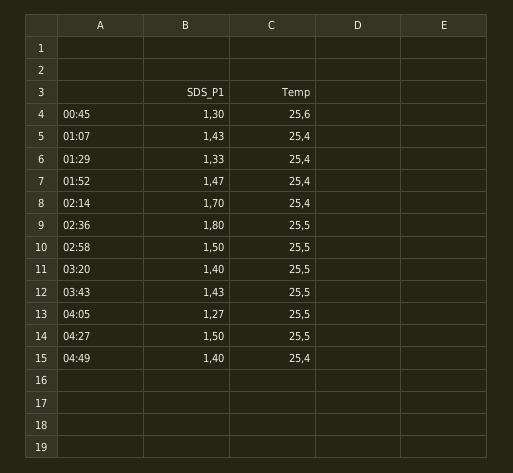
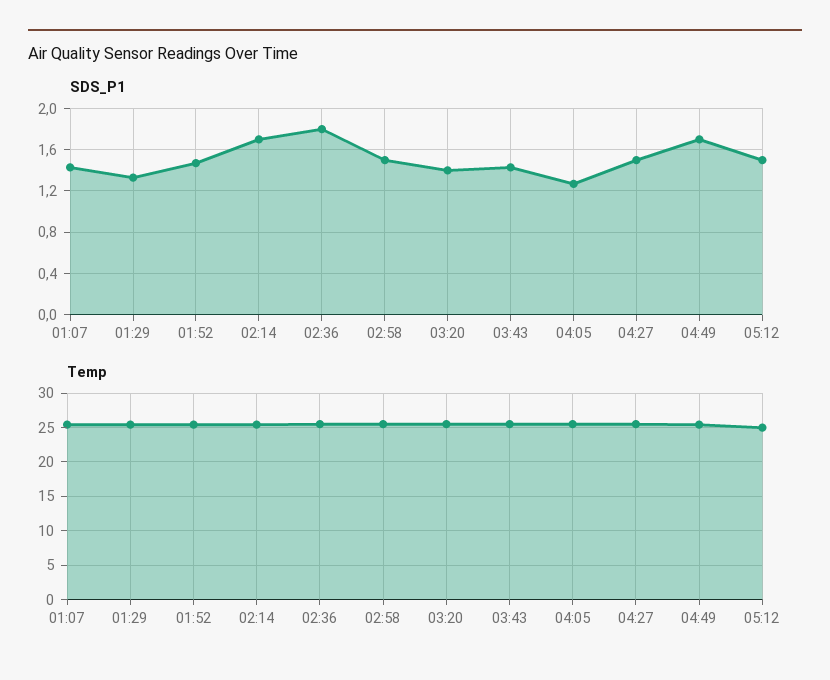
SDS_P1, 00:45: 1.3 -> none
Temp, 00:45: 25.6 -> none
SDS_P1, 04:49: 1.4 -> 1.7
SDS_P1, 05:12: none -> 1.5
Temp, 05:12: none -> 25

